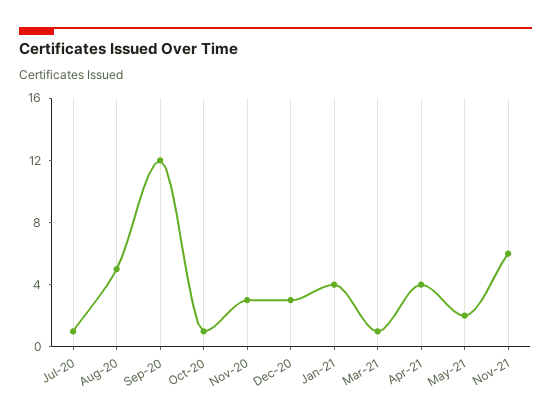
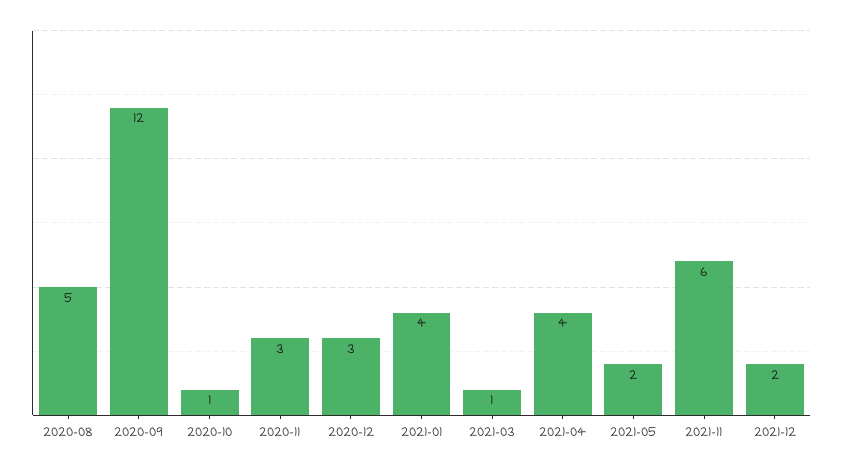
Jul-20: 1 -> none
2021-12: none -> 2

